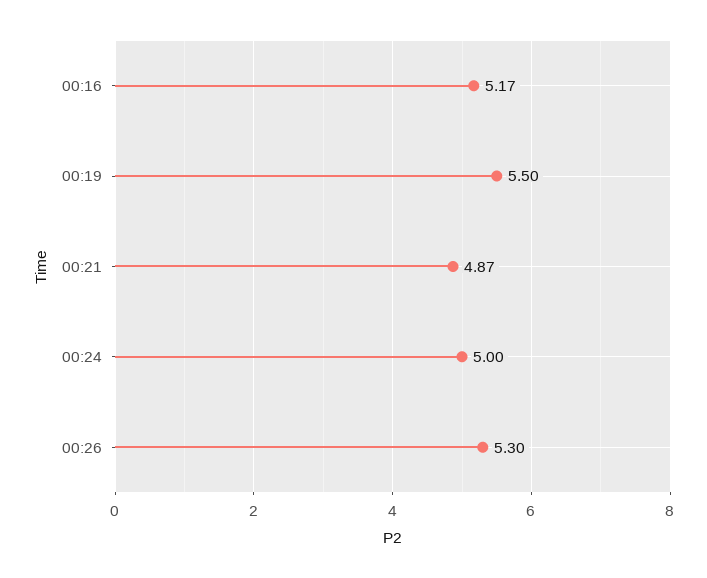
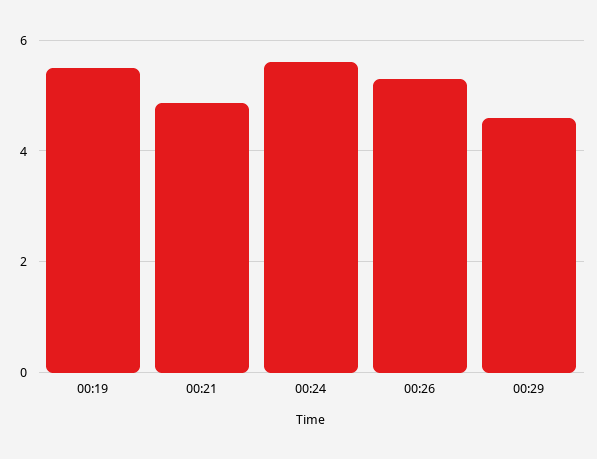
00:16: 5.17 -> none
00:24: 5 -> 5.6
00:29: none -> 4.6

